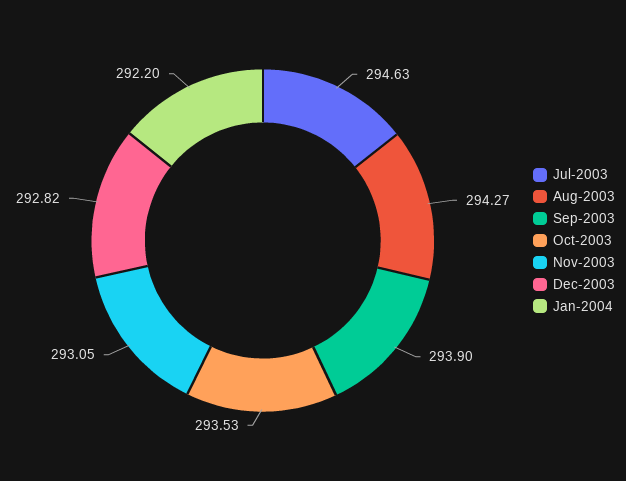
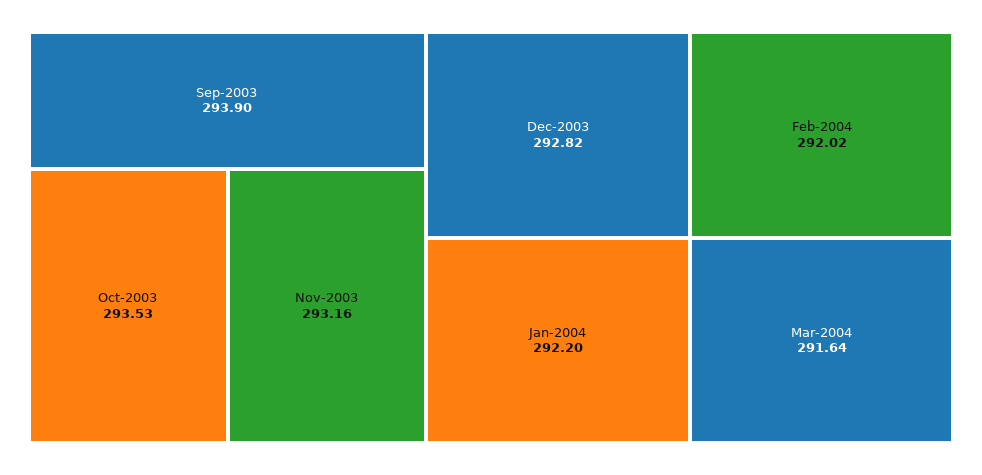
Jul-2003: 294.63 -> none
Aug-2003: 294.27 -> none
Nov-2003: 293.05 -> 293.16
Feb-2004: none -> 292.02
Mar-2004: none -> 291.64

